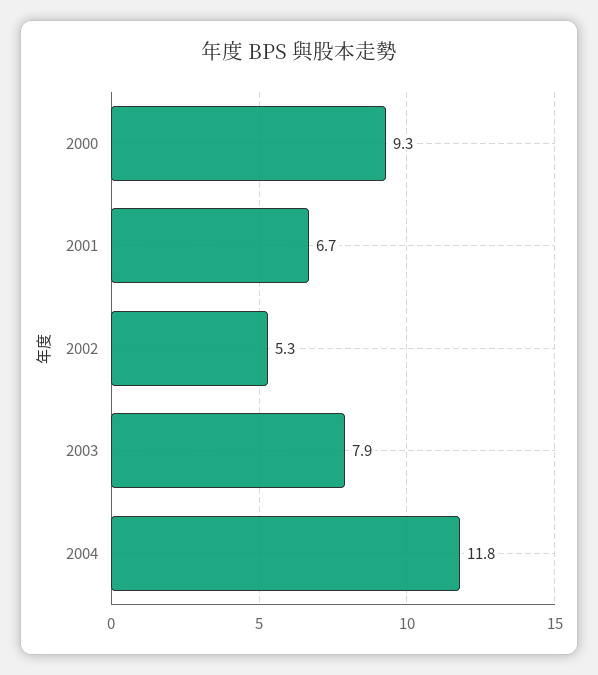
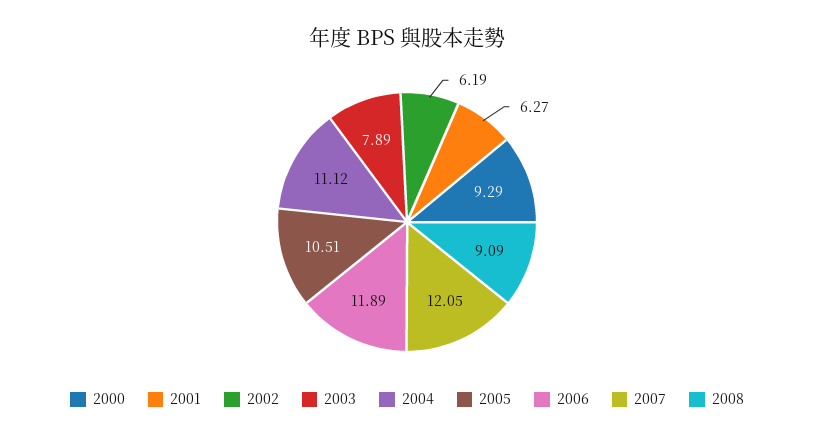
2001: 6.7 -> 6.27
2002: 5.3 -> 6.19
2004: 11.8 -> 11.12
2005: none -> 10.51
2006: none -> 11.89
2007: none -> 12.05
2008: none -> 9.09

